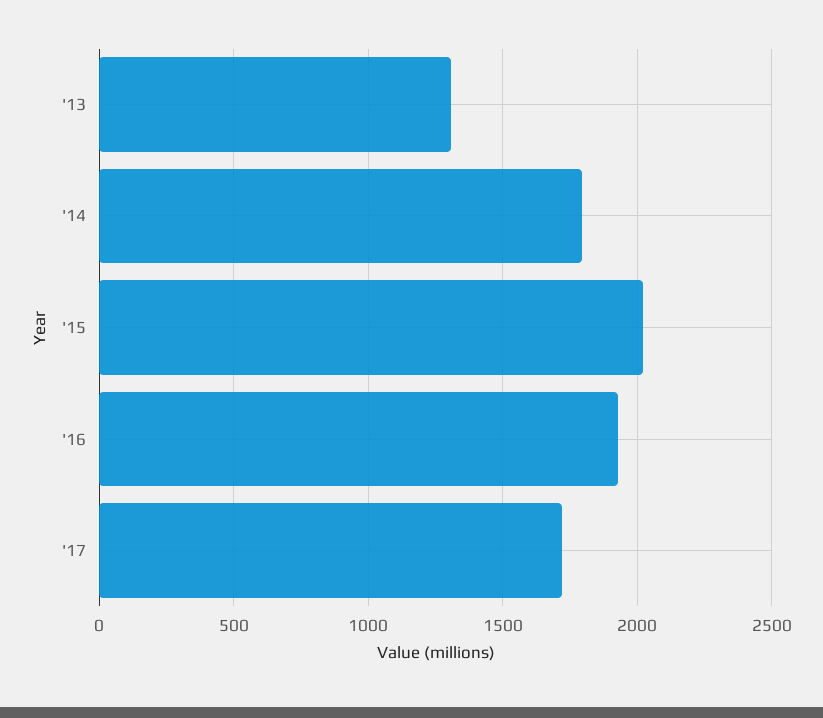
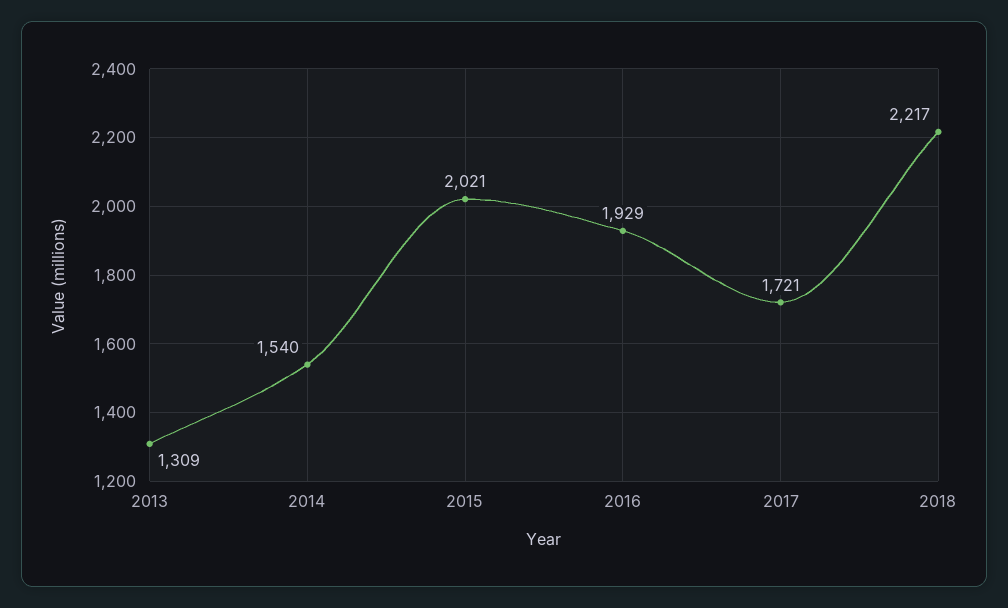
'14: 1800 -> 1540
2018: none -> 2217

